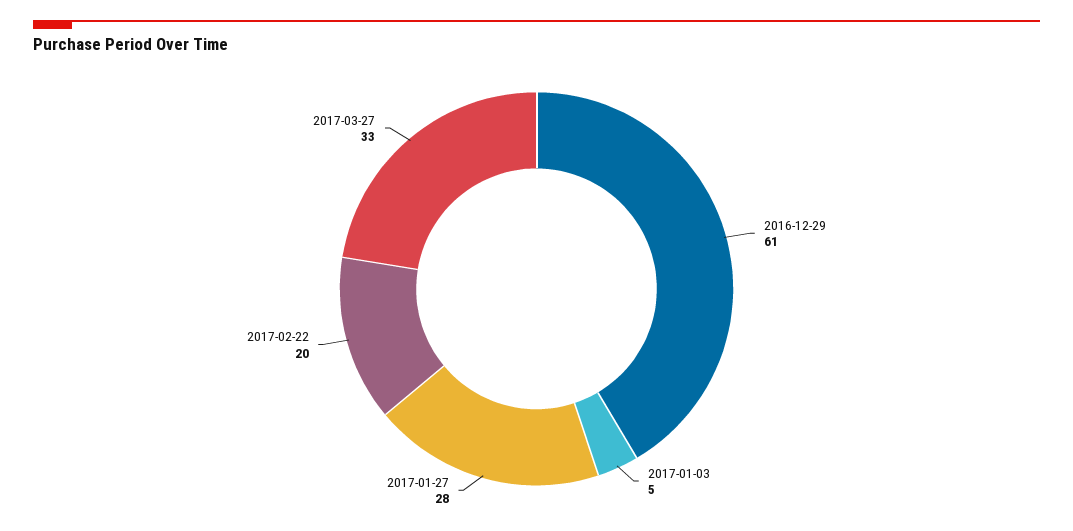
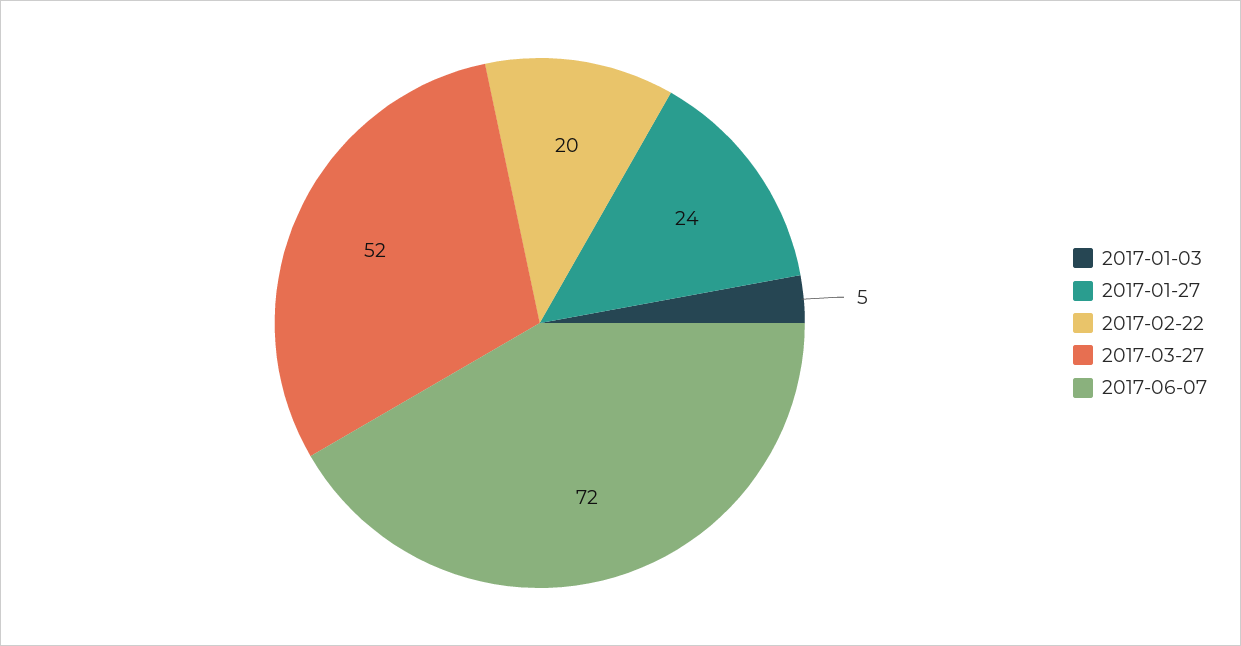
2016-12-29: 61 -> none
2017-01-27: 28 -> 24
2017-03-27: 33 -> 52
2017-06-07: none -> 72

